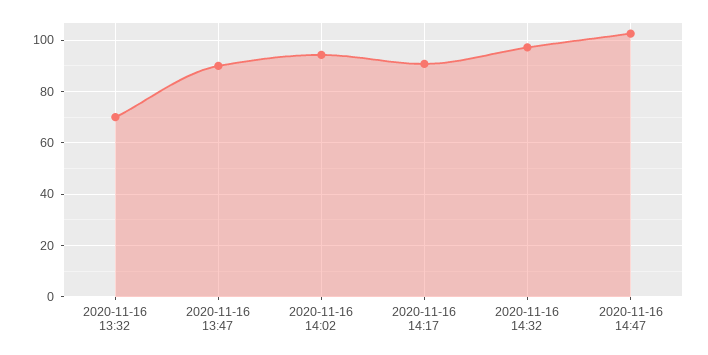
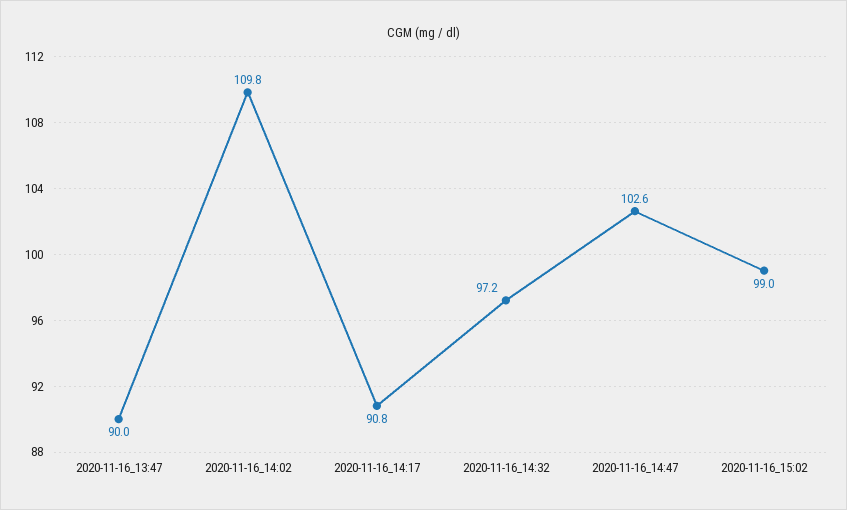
2020-11-16 13:32: 70 -> none
2020-11-16 14:02: 95 -> 109.8
2020-11-16_15:02: none -> 99

